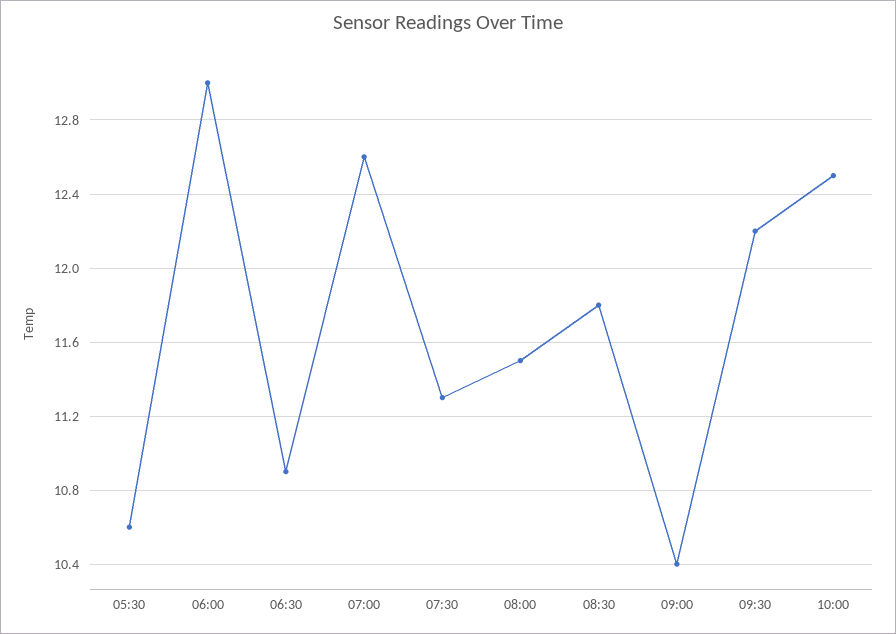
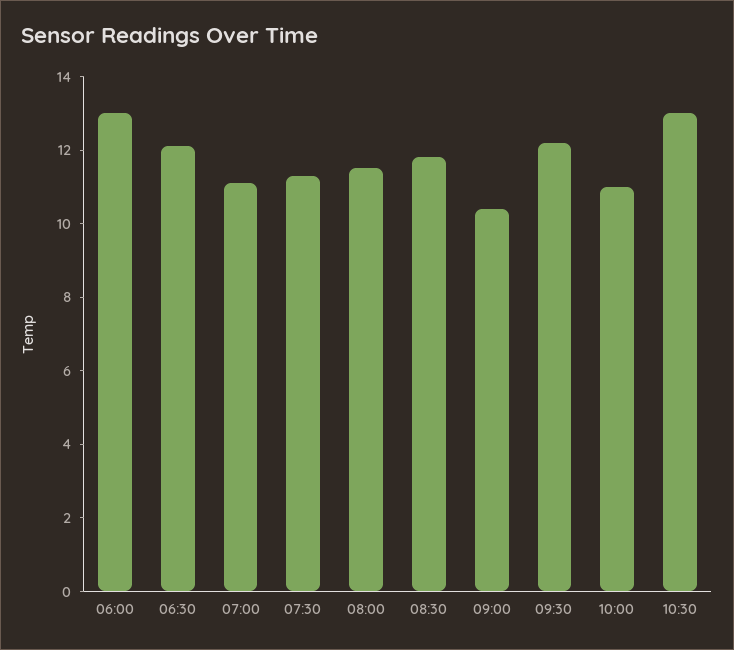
05:30: 10.6 -> none
06:30: 10.9 -> 12
07:00: 12.6 -> 11
10:00: 12.5 -> 11
10:30: none -> 13

